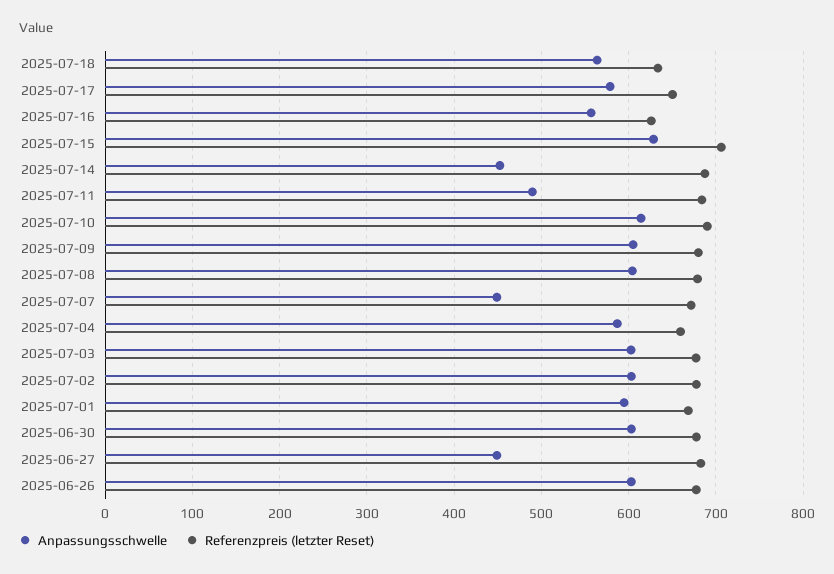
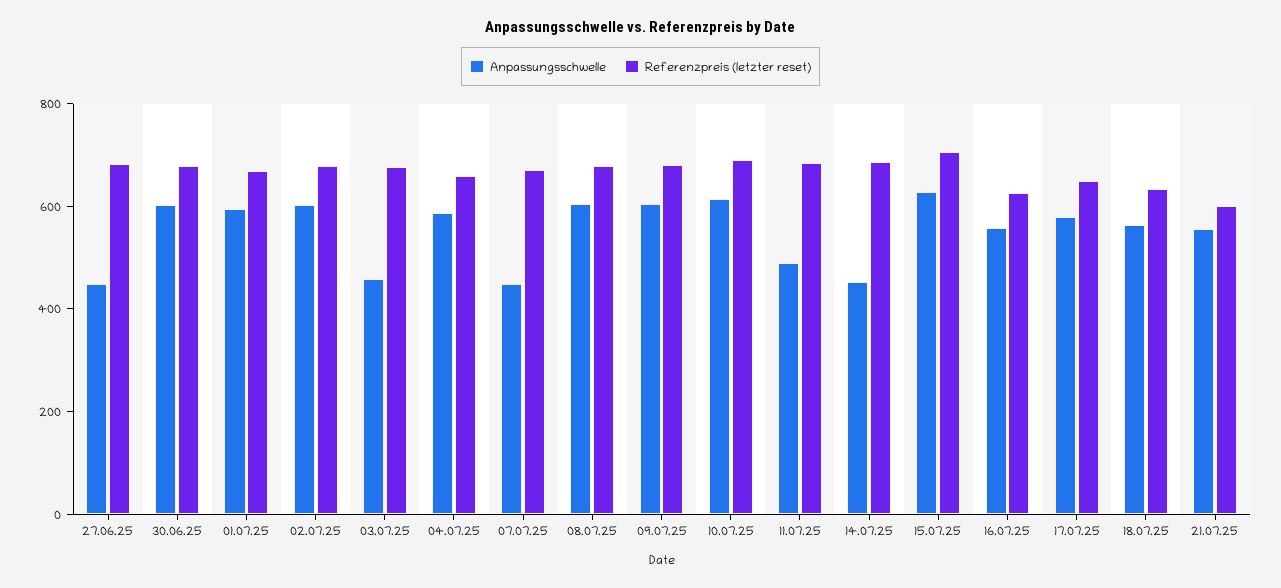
Anpassungsschwelle, 2025-07-03: 600 -> 450
Anpassungsschwelle, 2025-06-26: 600 -> none
Referenzpreis (letzter Reset), 2025-06-26: 680 -> none
Anpassungsschwelle, 21.07.25: none -> 550
Referenzpreis (letzter Reset), 21.07.25: none -> 600

